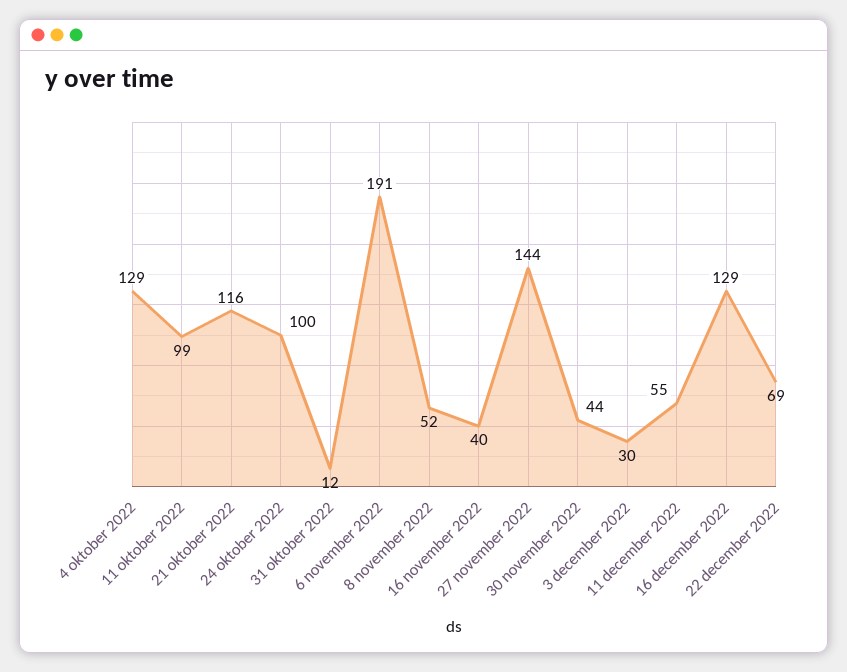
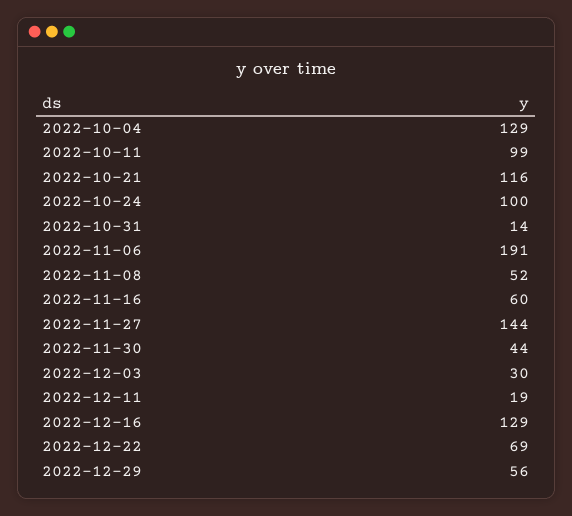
31 oktober 2022: 12 -> 14
16 november 2022: 40 -> 60
11 december 2022: 55 -> 19
2022-12-29: none -> 56

